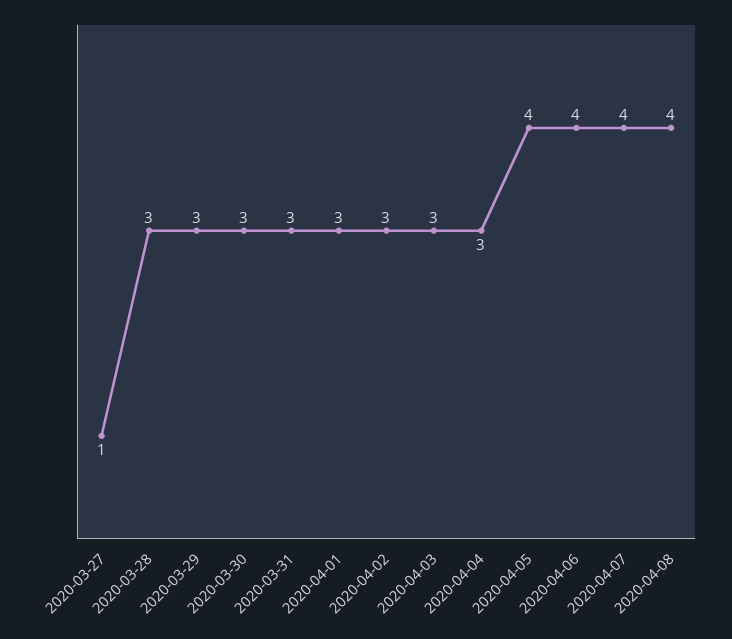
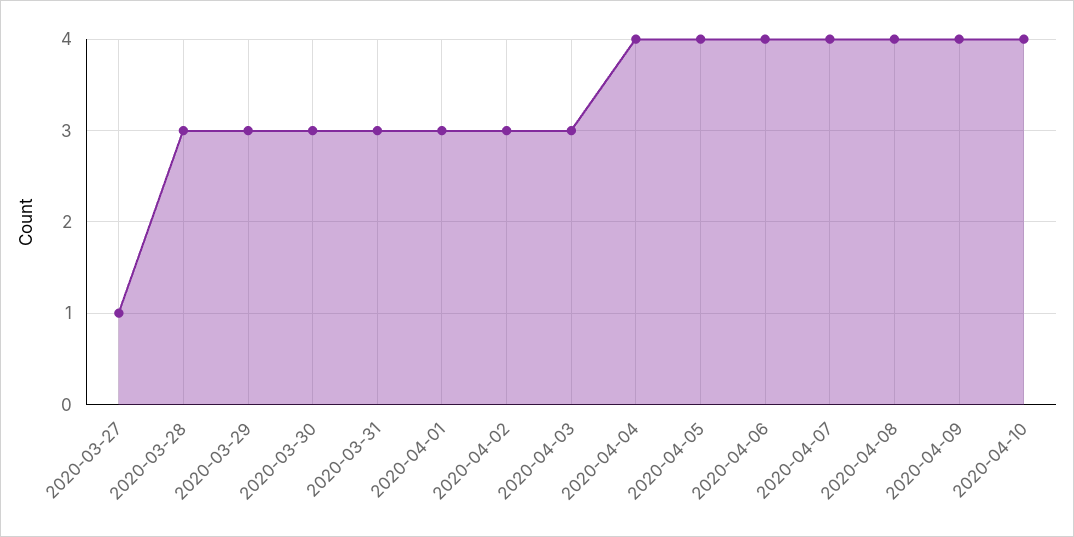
2020-04-04: 3 -> 4
2020-04-09: none -> 4
2020-04-10: none -> 4

